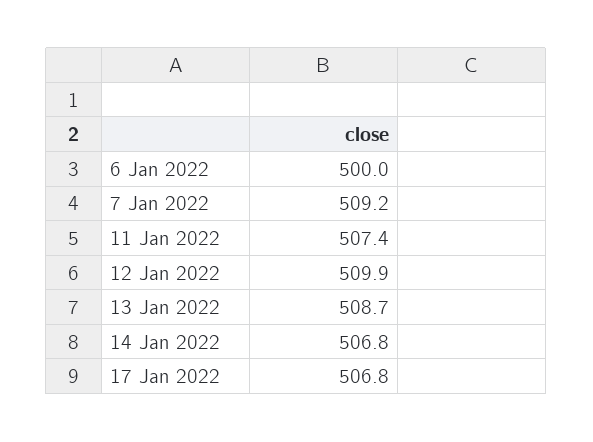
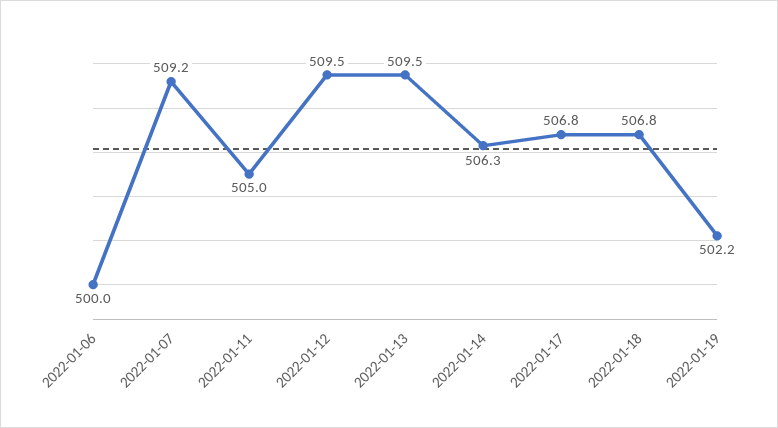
11 Jan 2022: 507.4 -> 505
12 Jan 2022: 509.9 -> 509.5
13 Jan 2022: 508.7 -> 509.5
14 Jan 2022: 506.8 -> 506.3
2022-01-18: none -> 506.8
2022-01-19: none -> 502.2

